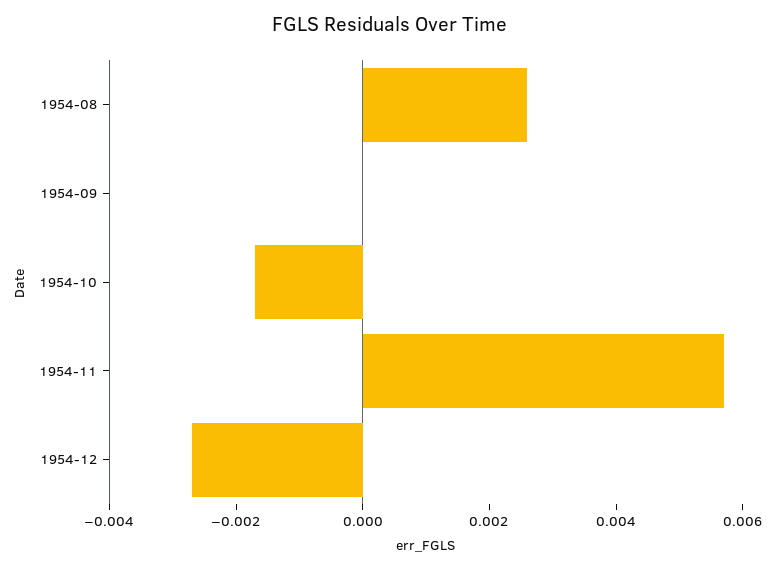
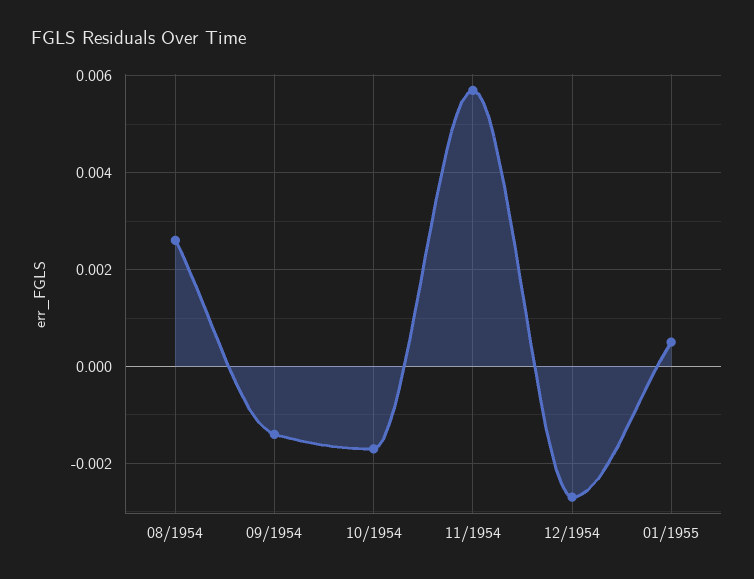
1954-09: 0 -> -0.0015
01/1955: none -> 0.0005

